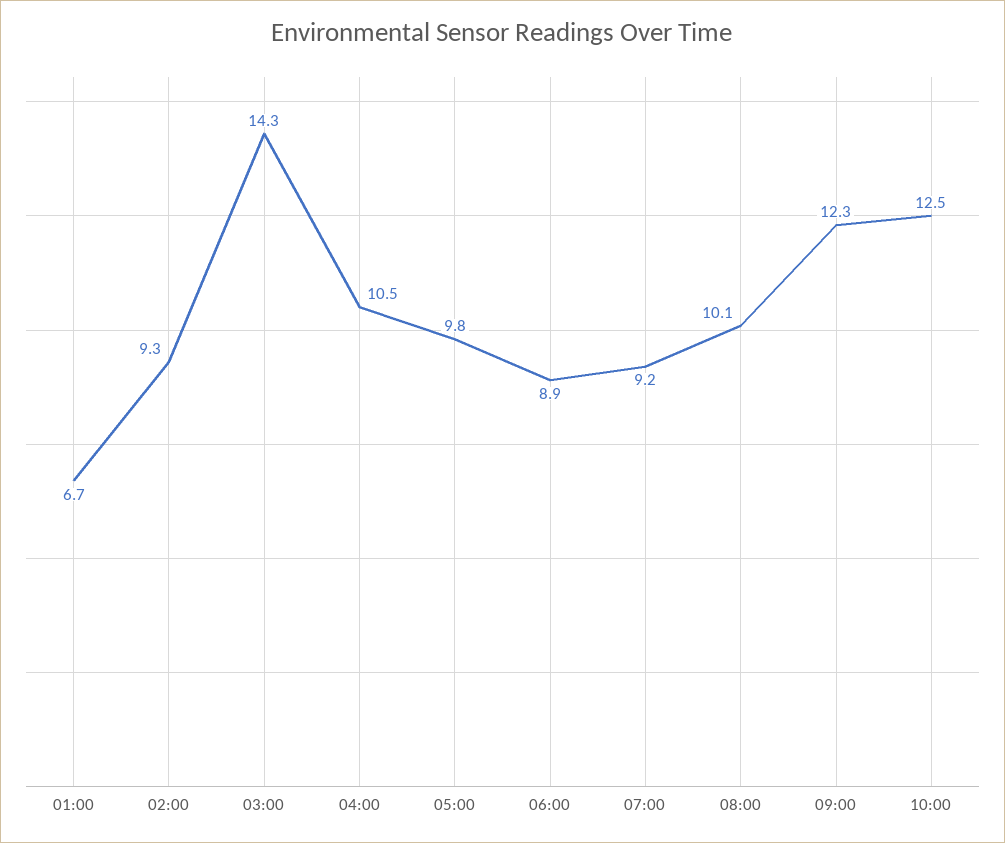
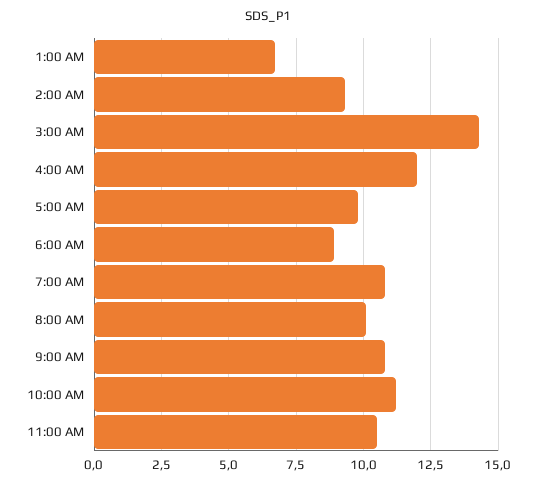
04:00: 10.5 -> 12
07:00: 9.2 -> 10.75
09:00: 12.3 -> 10.75
10:00: 12.5 -> 11.25
11:00 AM: none -> 10.5

